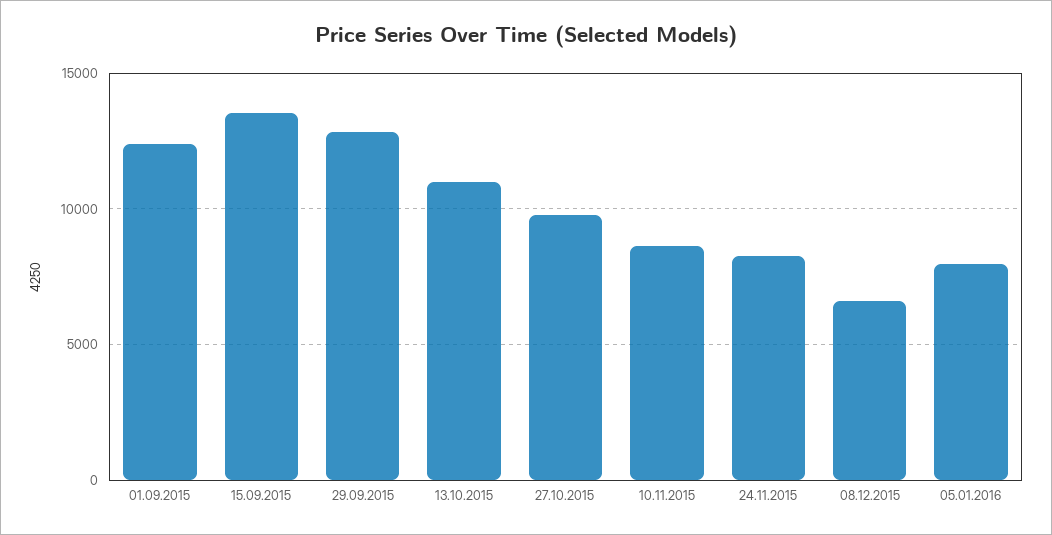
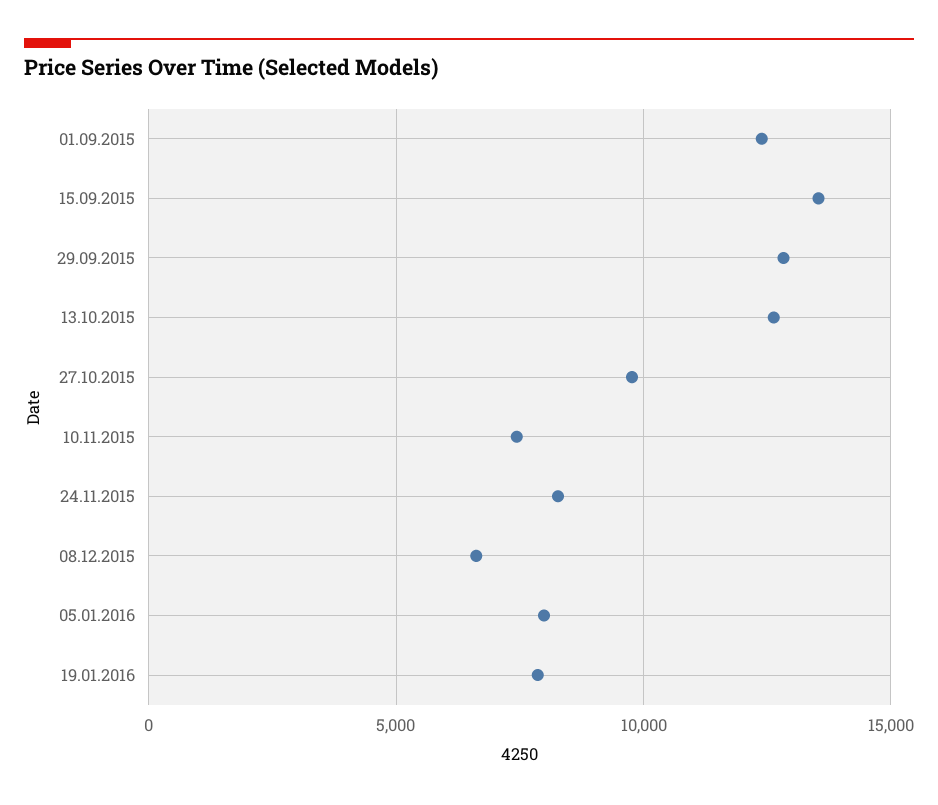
13.10.2015: 11000 -> 12500
10.11.2015: 8500 -> 7500
19.01.2016: none -> 8000

